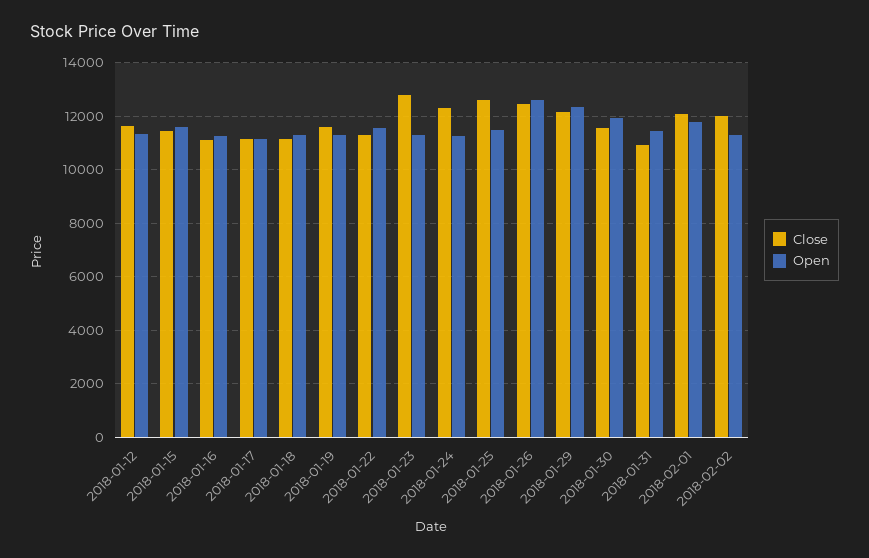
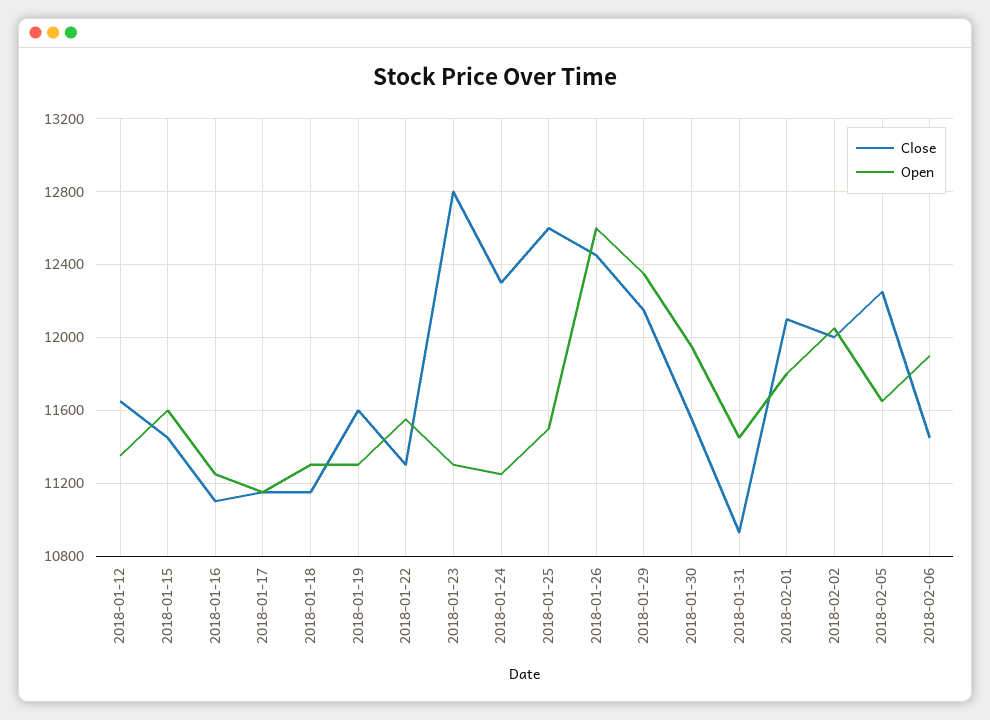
Open, 2018-02-02: 11250 -> 12050
Close, 2018-02-05: none -> 12250
Open, 2018-02-05: none -> 11650
Close, 2018-02-06: none -> 11450
Open, 2018-02-06: none -> 11900

